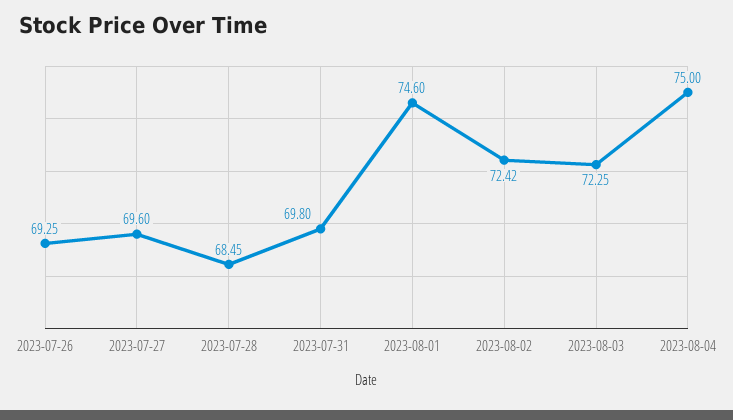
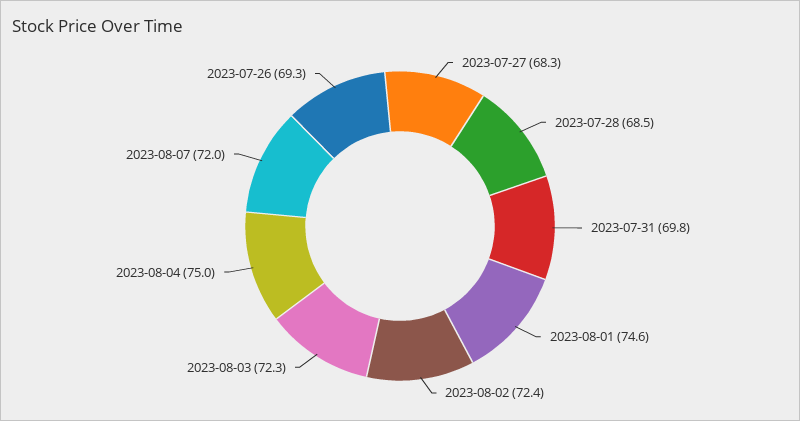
2023-07-27: 69.6 -> 68.3
2023-08-07: none -> 72

